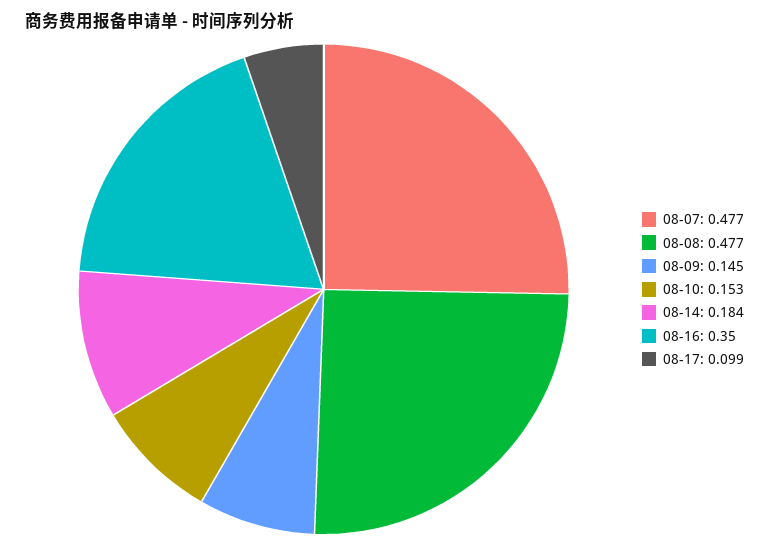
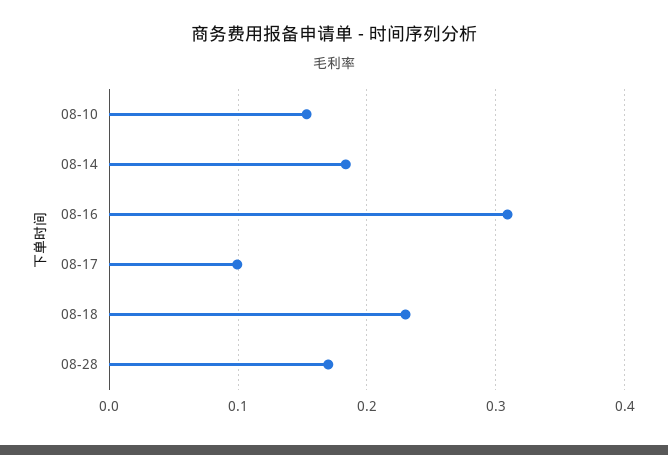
08-07: 0.477 -> none
08-08: 0.477 -> none
08-09: 0.145 -> none
08-16: 0.35 -> 0.31
08-18: none -> 0.23
08-28: none -> 0.17

